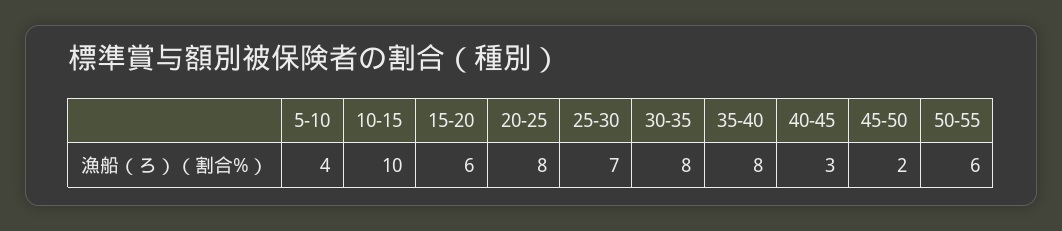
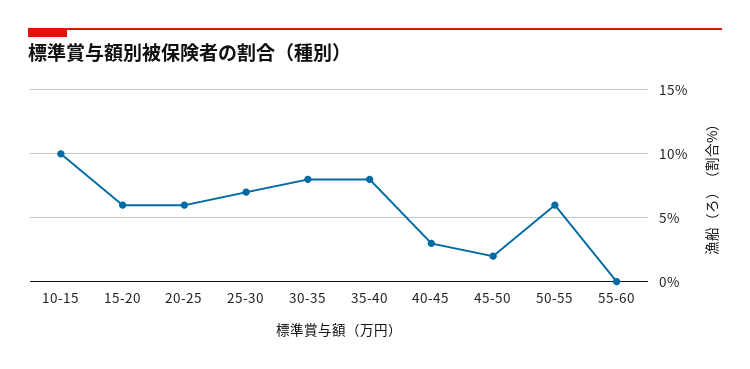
5-10: 4 -> none
20-25: 8 -> 6
55-60: none -> 0

